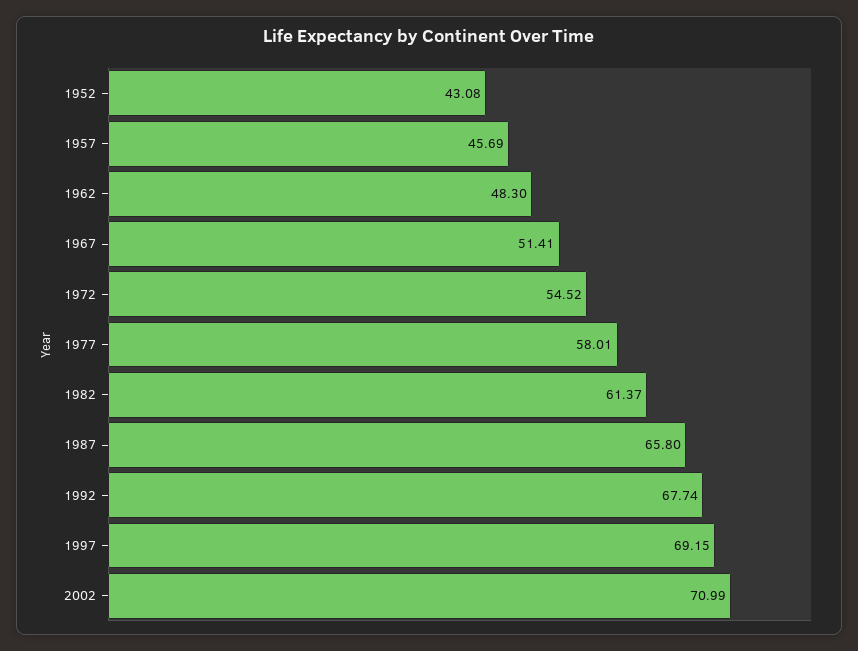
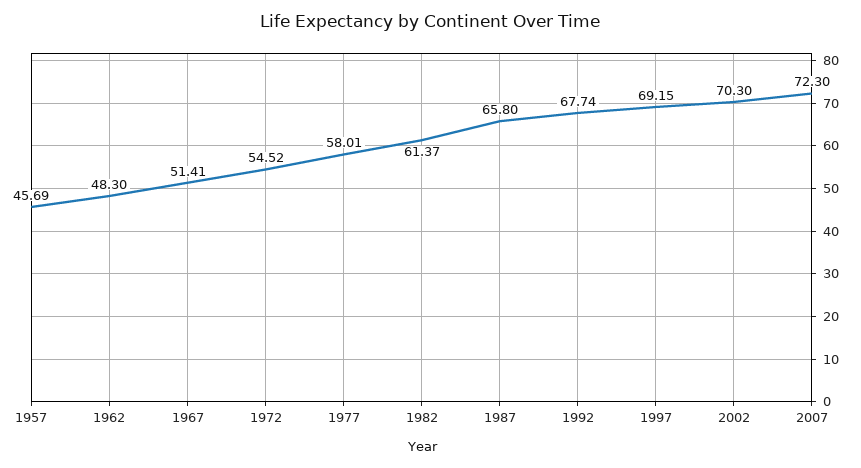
1952: 43.08 -> none
2002: 70.99 -> 70.3
2007: none -> 72.3

